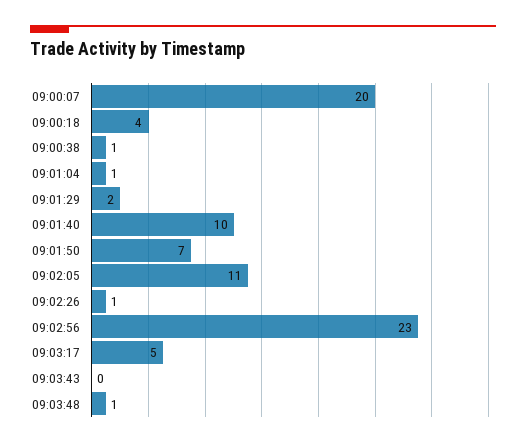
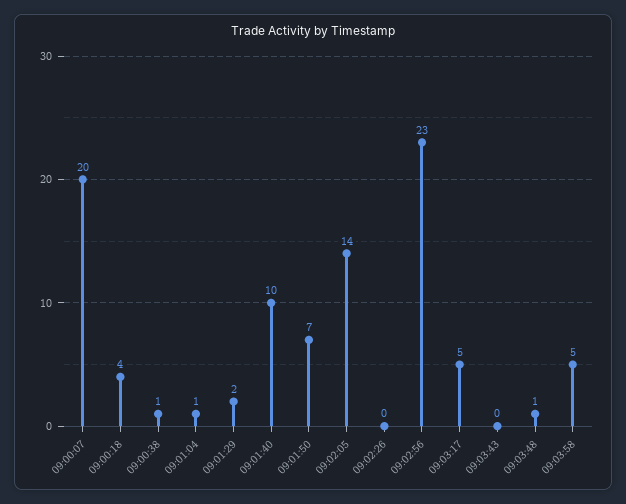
09:02:05: 11 -> 14
09:02:26: 1 -> 0
09:03:58: none -> 5

